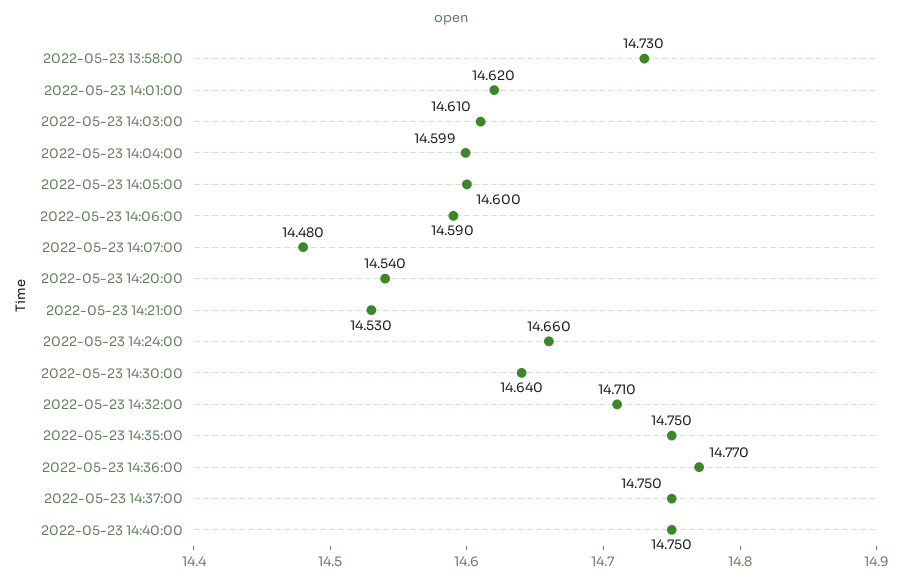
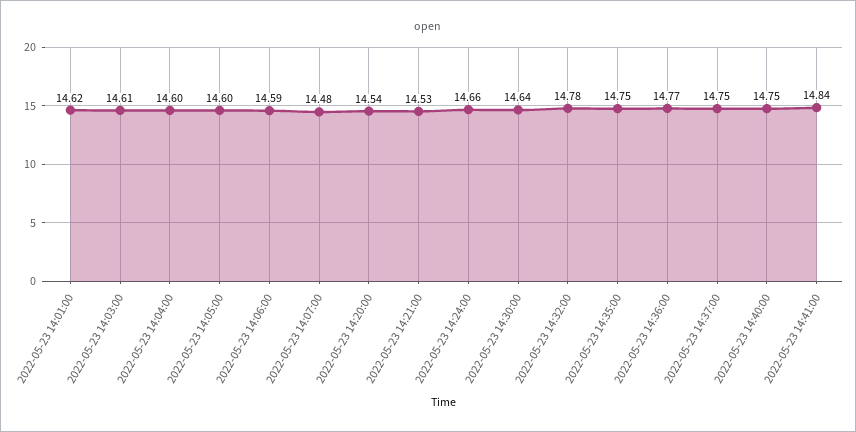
2022-05-23 13:58:00: 14.73 -> none
2022-05-23 14:32:00: 14.71 -> 14.78
2022-05-23 14:41:00: none -> 14.84

